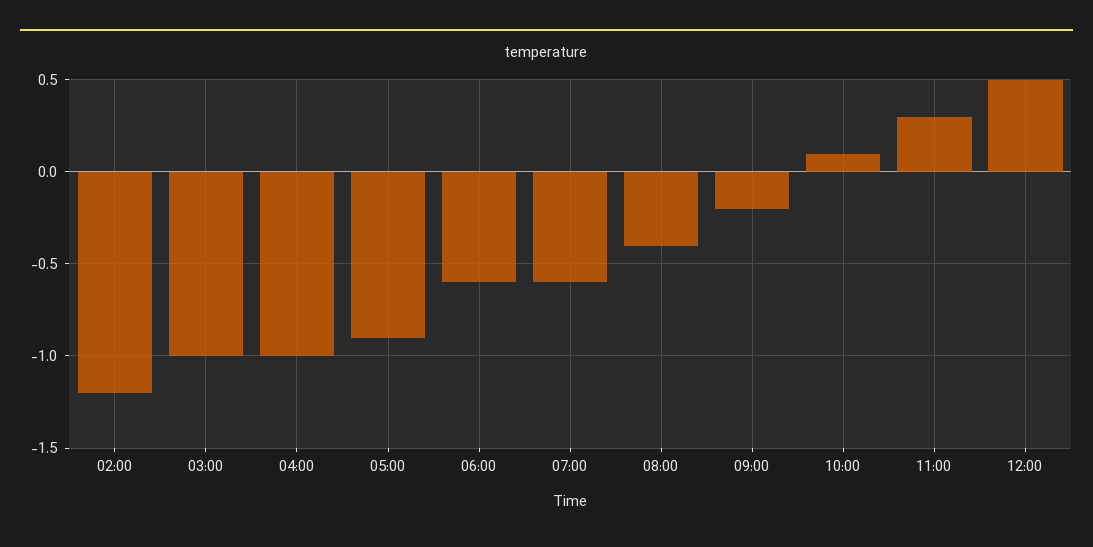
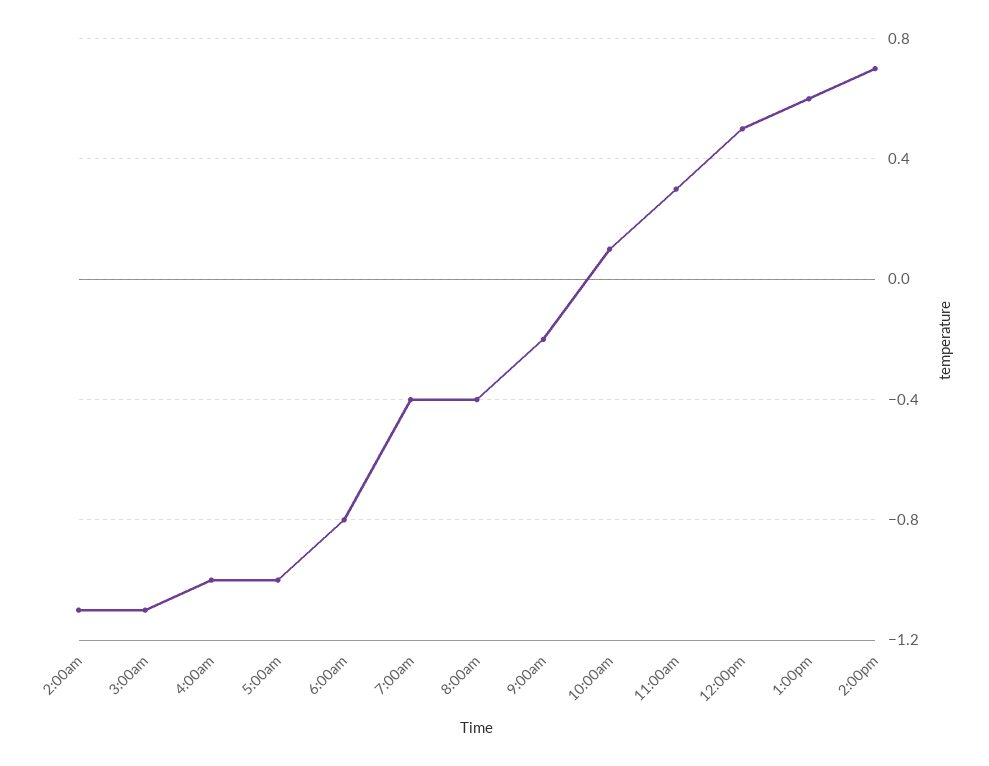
02:00: -1.2 -> -1.1
03:00: -1 -> -1.1
05:00: -0.9 -> -1
06:00: -0.6 -> -0.8
07:00: -0.6 -> -0.4
1:00pm: none -> 0.6
2:00pm: none -> 0.7

